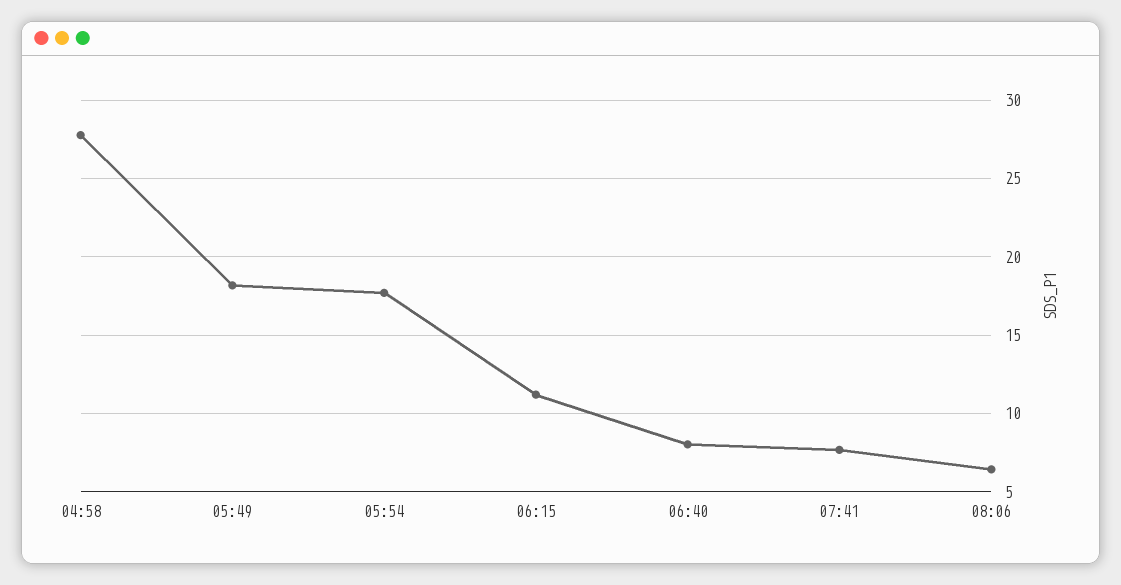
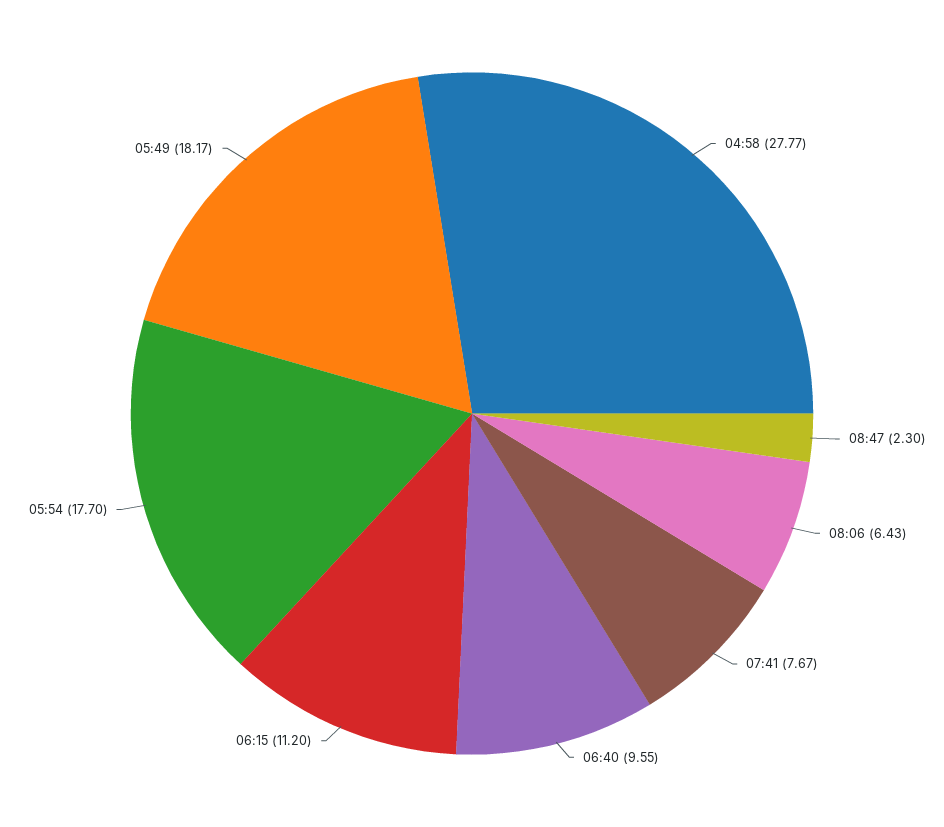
06:40: 8 -> 9.55
08:47: none -> 2.3

